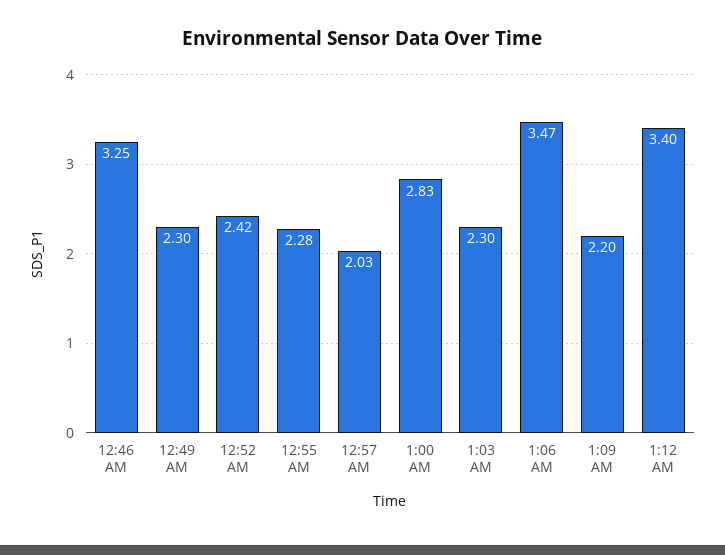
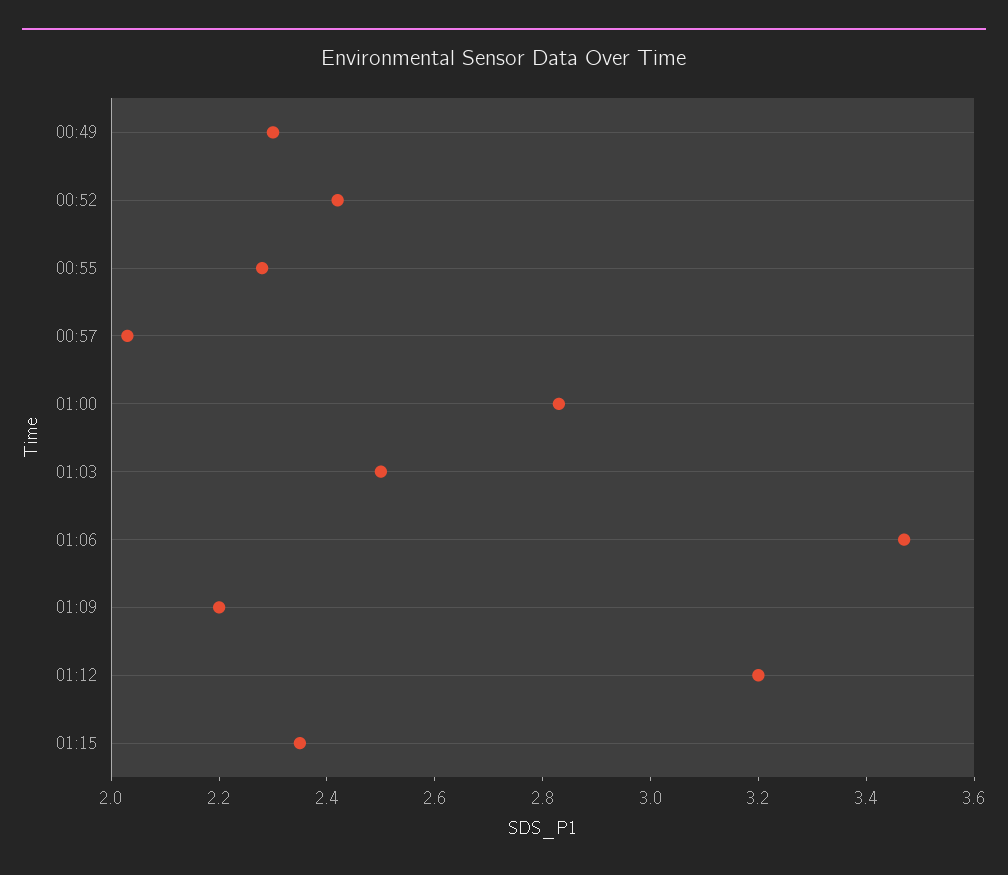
12:46 AM: 3.25 -> none
1:03 AM: 2.3 -> 2.5
1:12 AM: 3.4 -> 3.2
01:15: none -> 2.35

